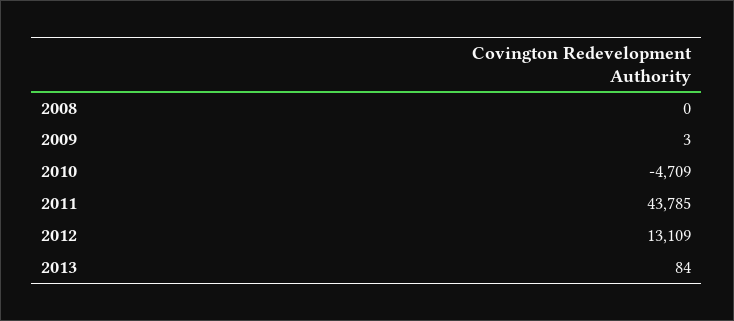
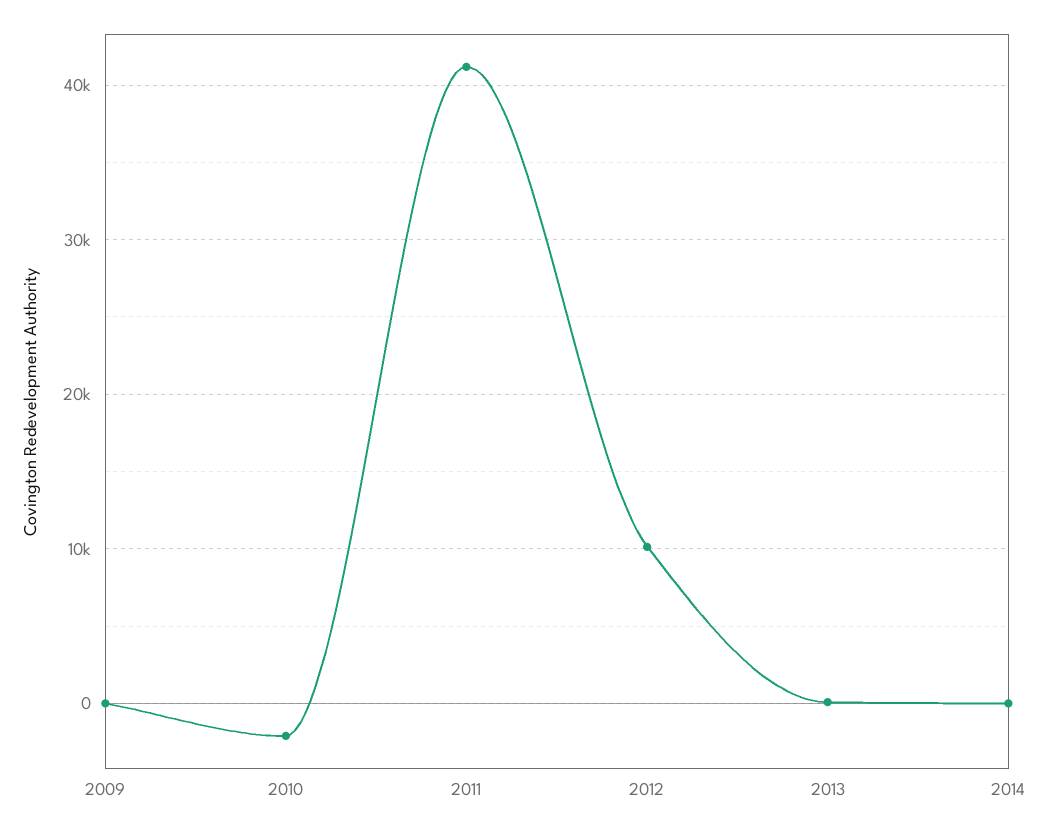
2008: 0 -> none
2010: -4709 -> -2000
2011: 43785 -> 41000
2012: 13109 -> 10000
2014: none -> 0

